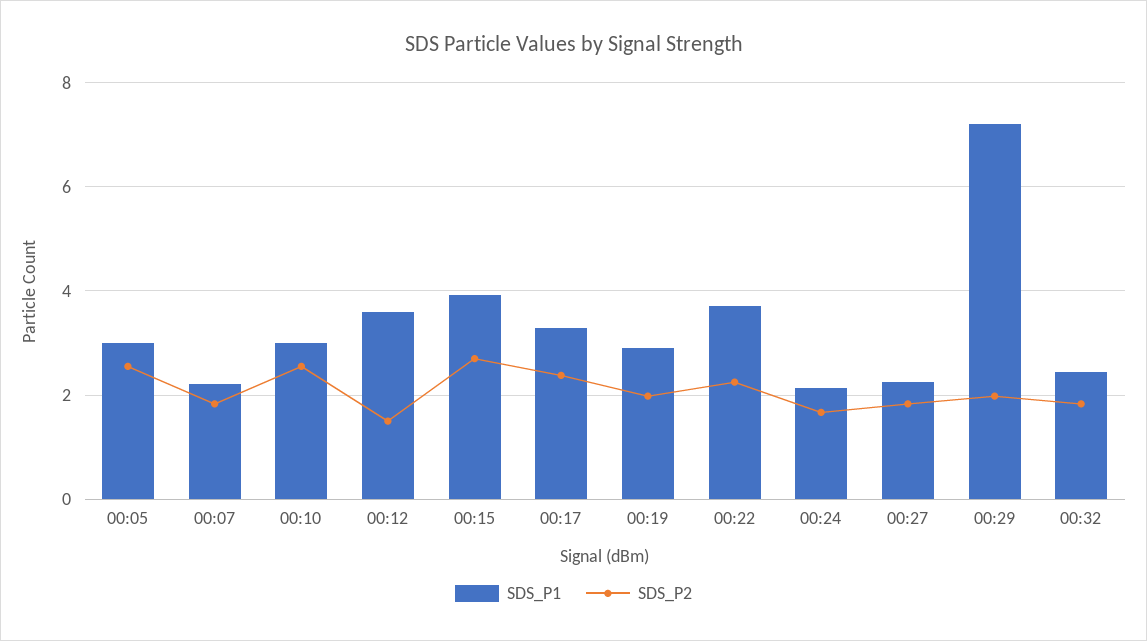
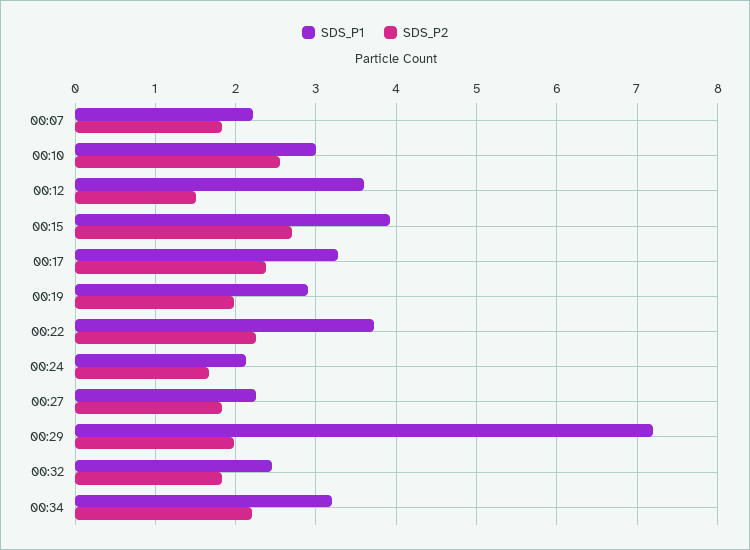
SDS_P1, 00:05: 3 -> none
SDS_P2, 00:05: 2.6 -> none
SDS_P1, 00:34: none -> 3.2
SDS_P2, 00:34: none -> 2.2

